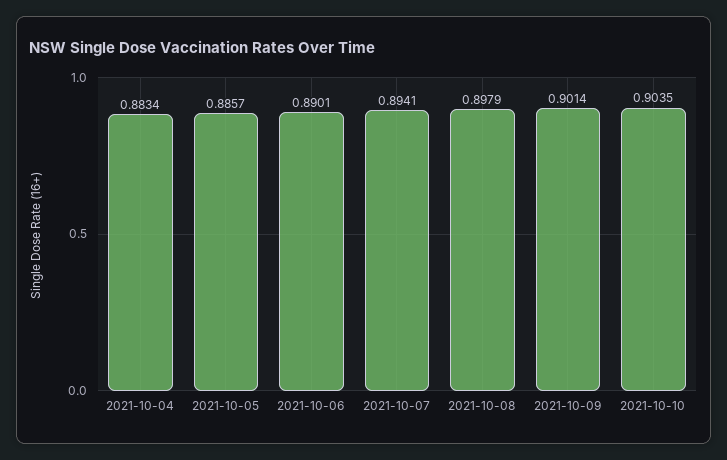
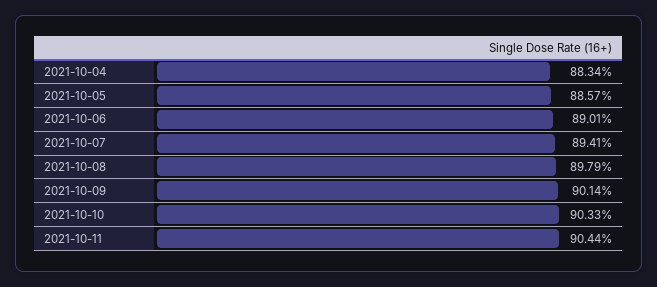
2021-10-10: 0.9035 -> 0.9033
2021-10-11: none -> 0.9044

